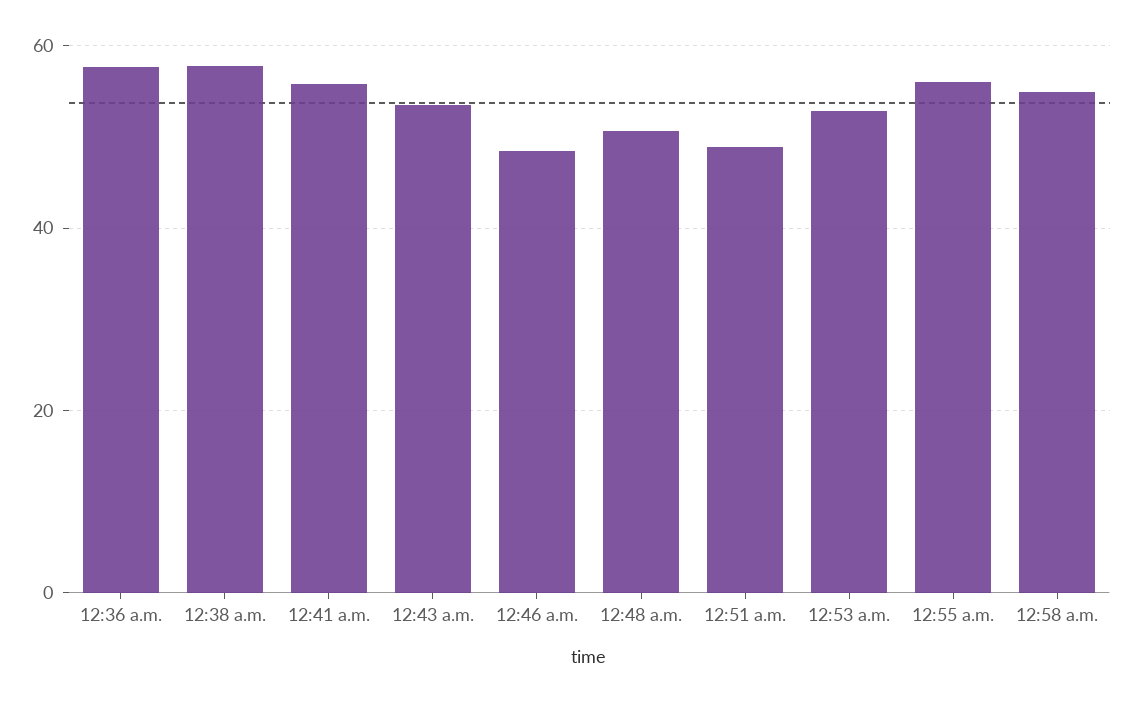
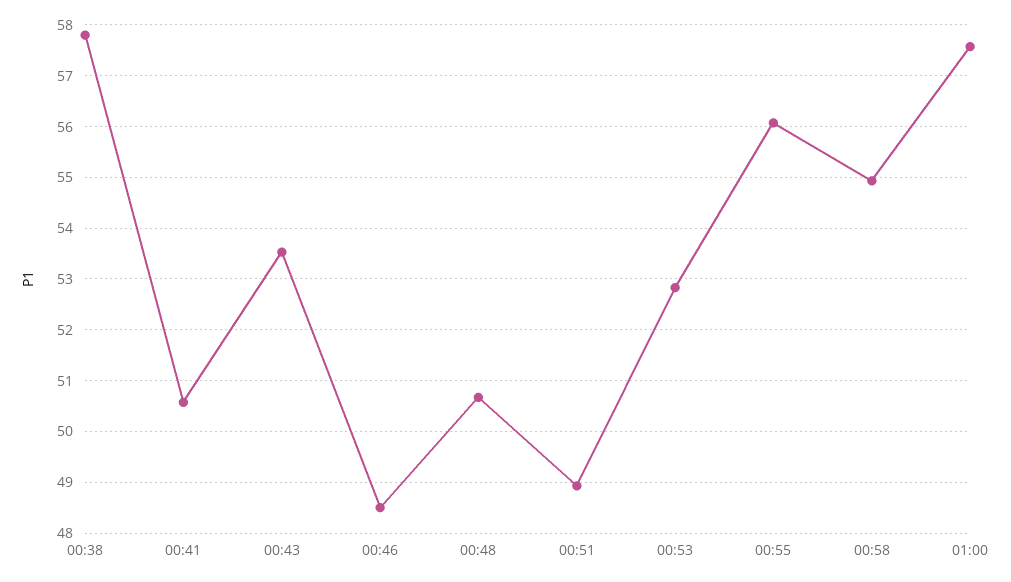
12:36 a.m.: 58 -> none
12:41 a.m.: 56 -> 50.6
01:00: none -> 57.6

